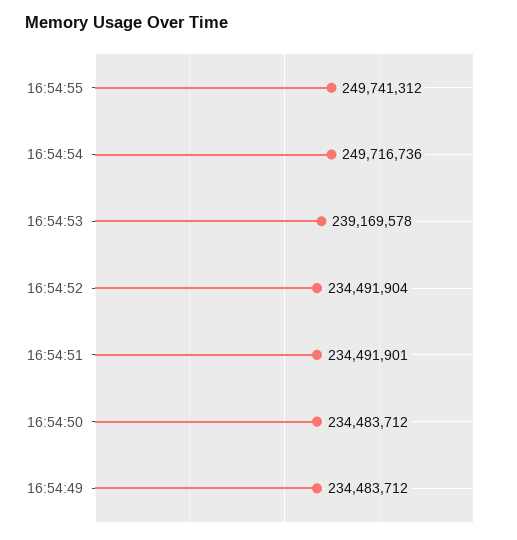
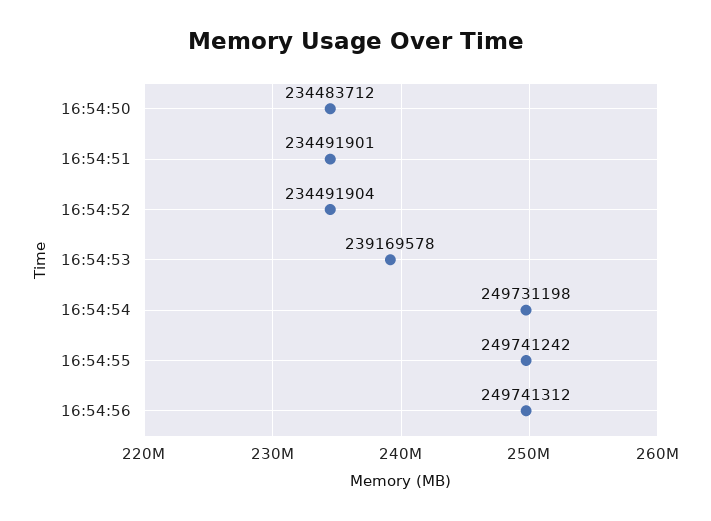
16:54:55: 249741312 -> 249741242
16:54:54: 249716736 -> 249731198
16:54:49: 234483712 -> none
16:54:56: none -> 249741312

